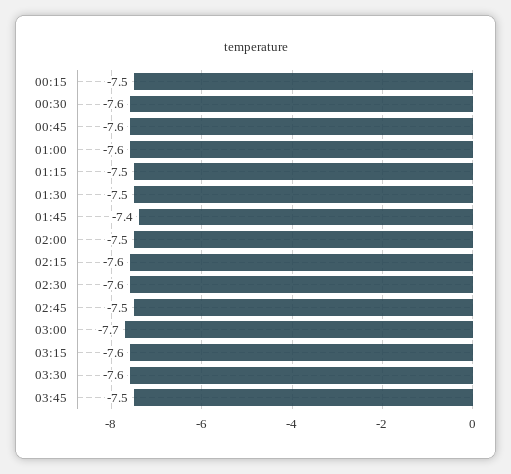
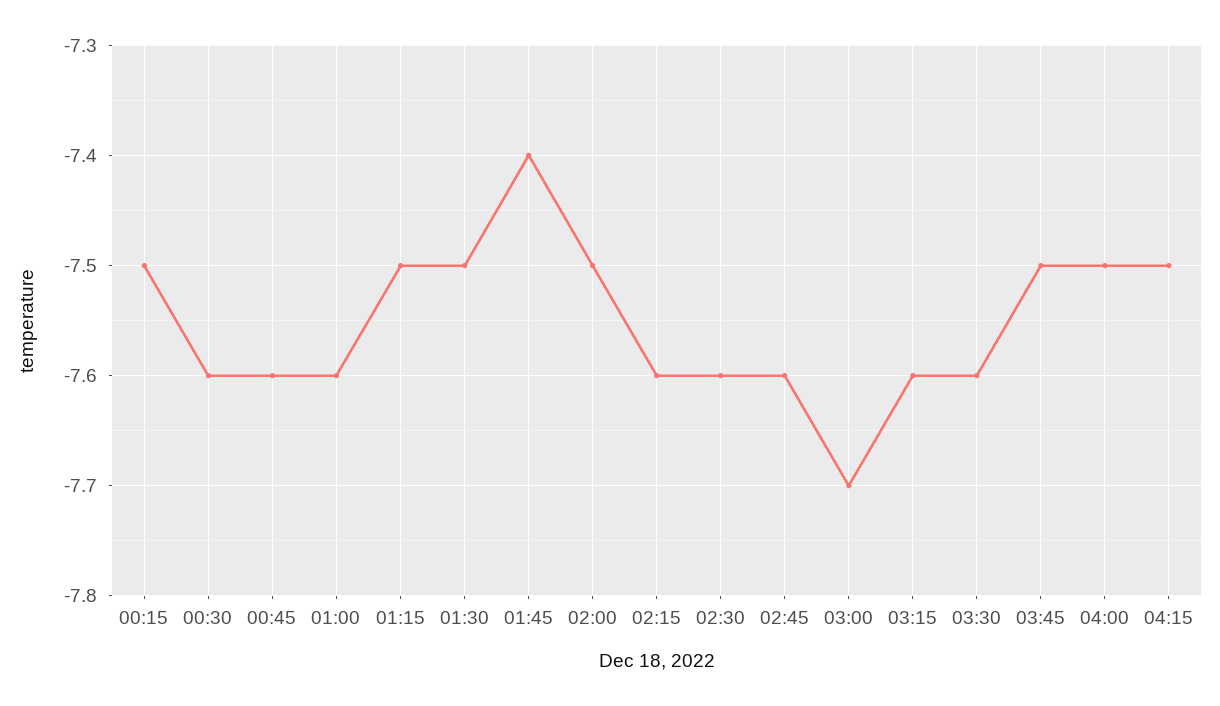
02:45: -7.5 -> -7.6
04:00: none -> -7.5
04:15: none -> -7.5

